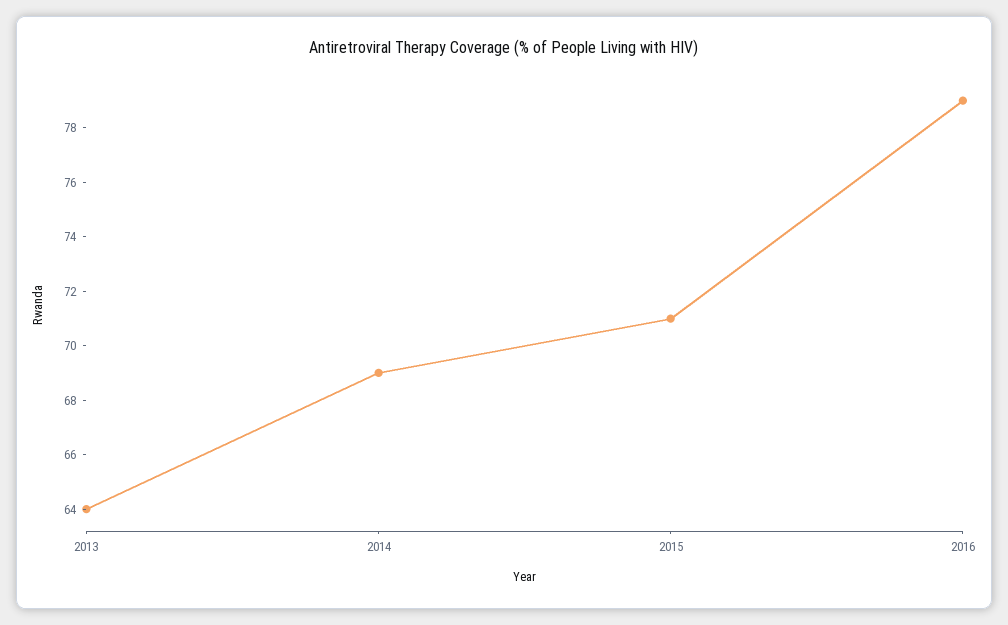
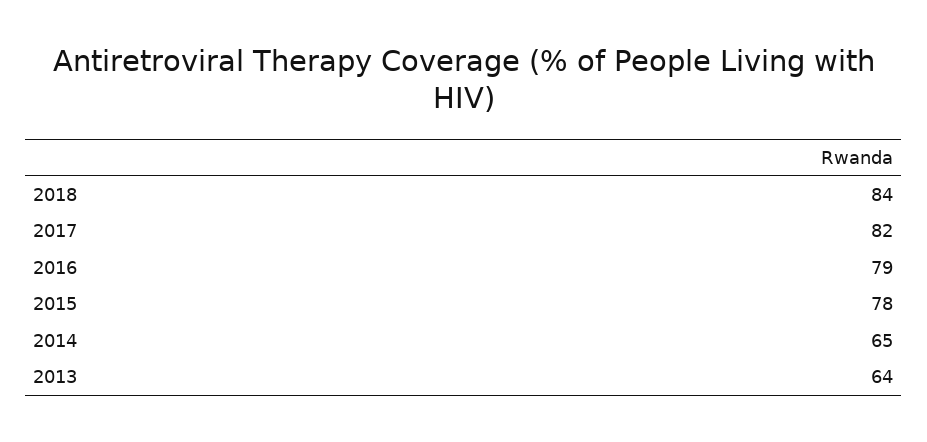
2014: 69 -> 65
2015: 71 -> 78
2018: none -> 84
2017: none -> 82

